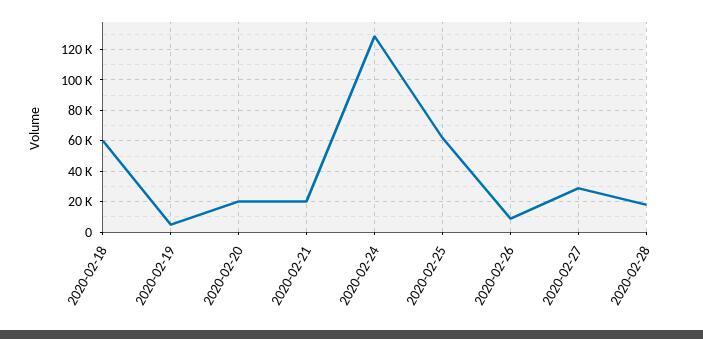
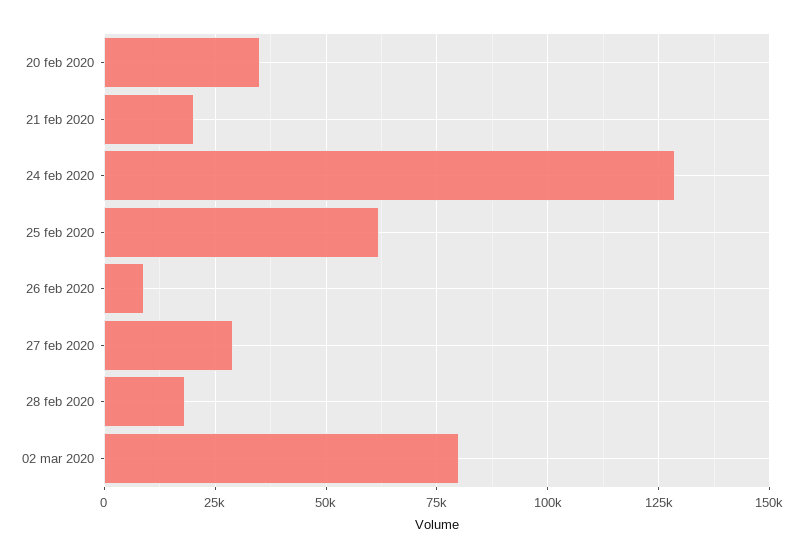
2020-02-18: 60000 -> none
2020-02-19: 5000 -> none
2020-02-20: 20000 -> 35000
02 mar 2020: none -> 80000

